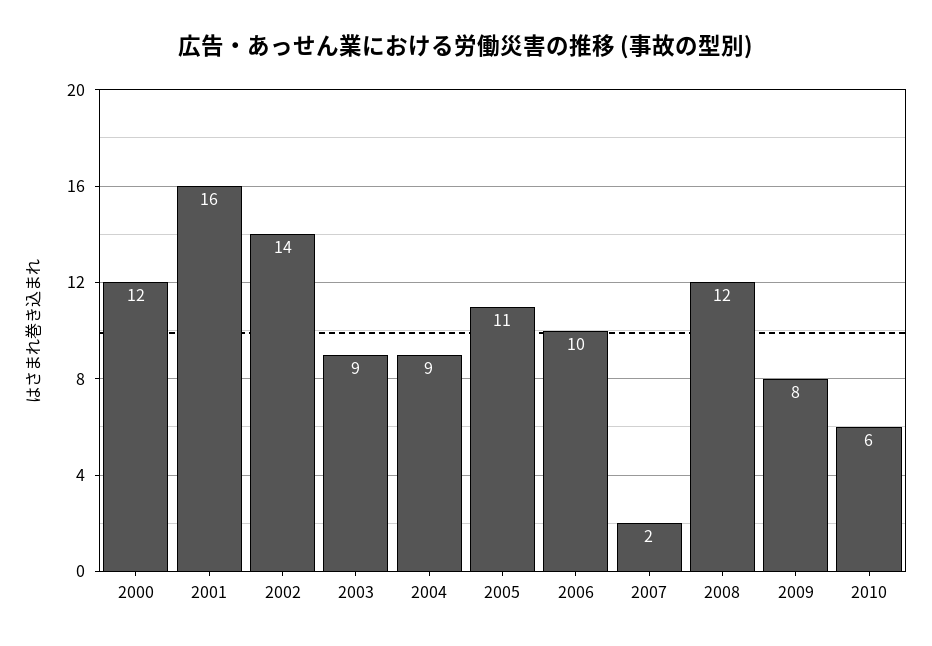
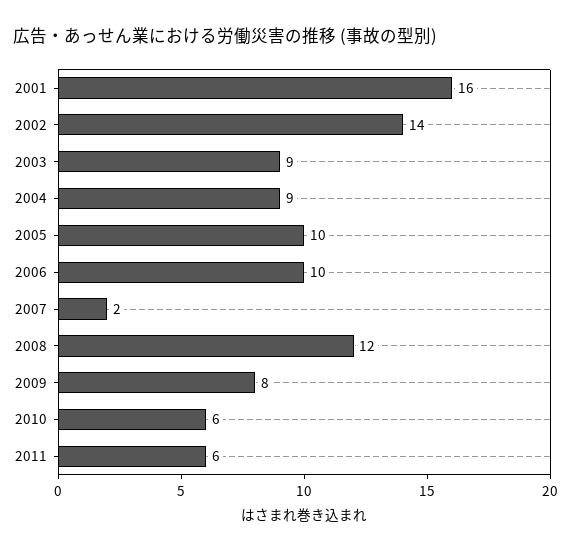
2000: 12 -> none
2005: 11 -> 10
2011: none -> 6

